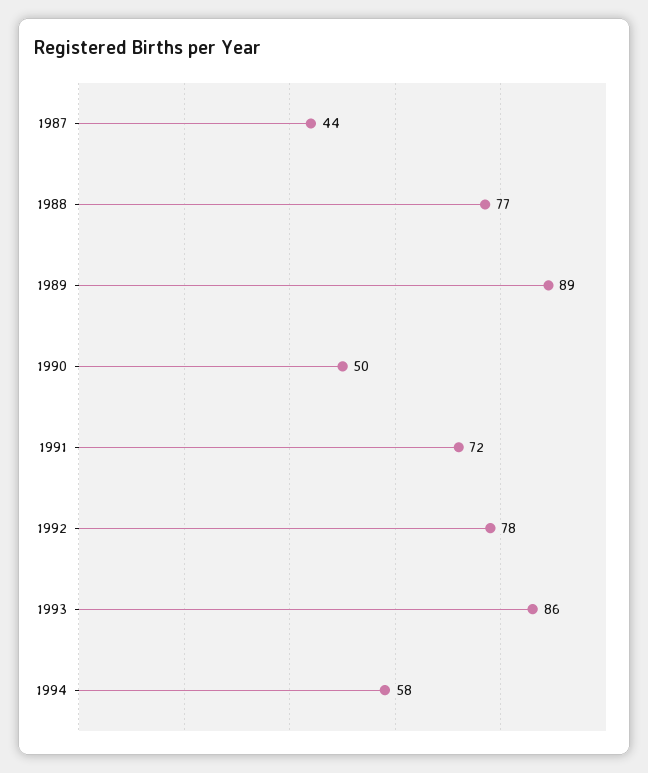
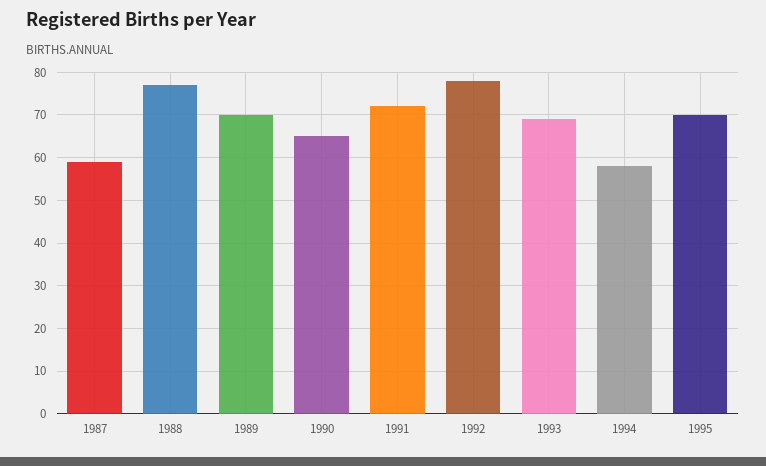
1987: 44 -> 60
1989: 89 -> 70
1990: 50 -> 65
1993: 86 -> 70
1995: none -> 70

